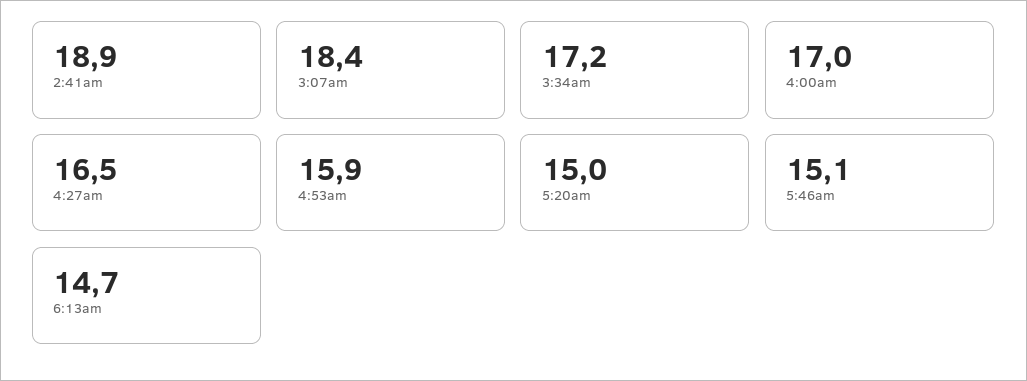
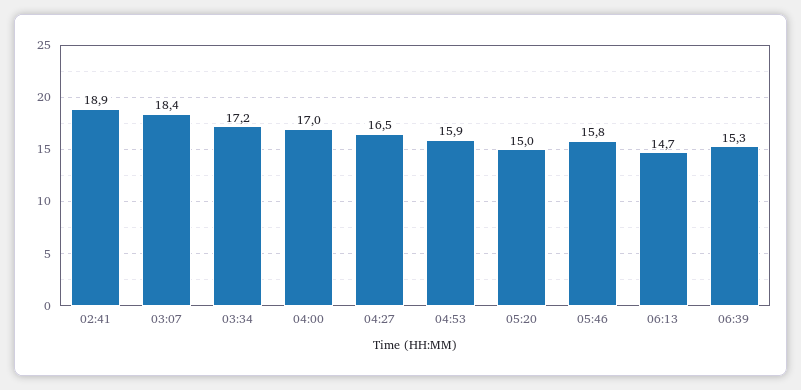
5:46am: 15.1 -> 15.8
06:39: none -> 15.3

